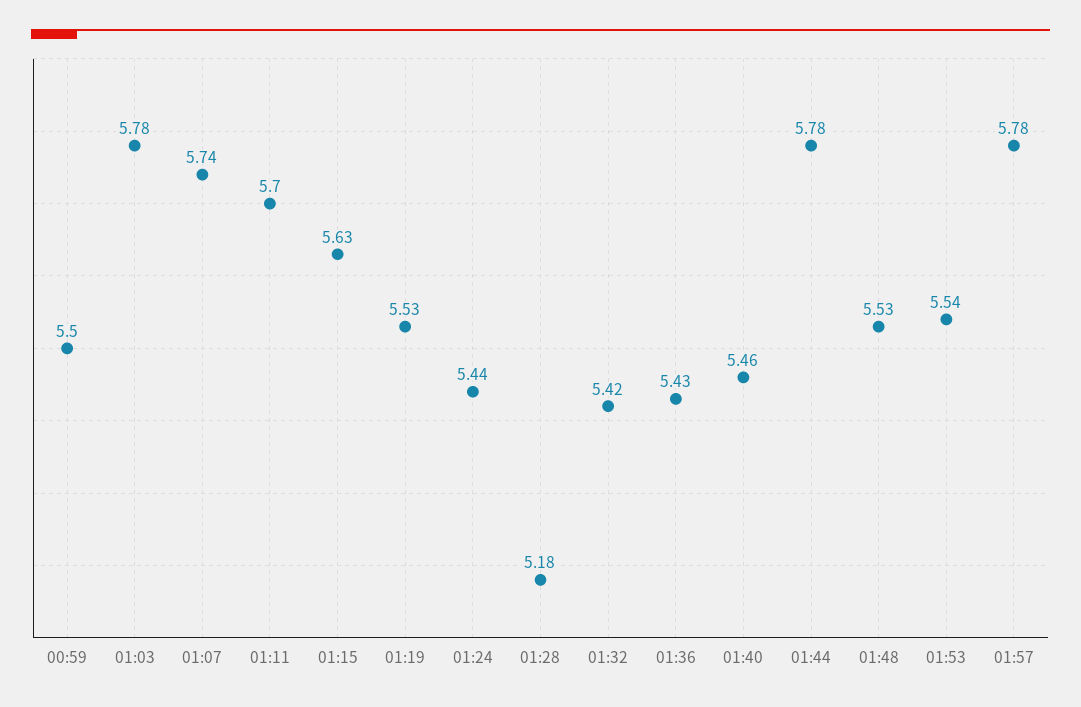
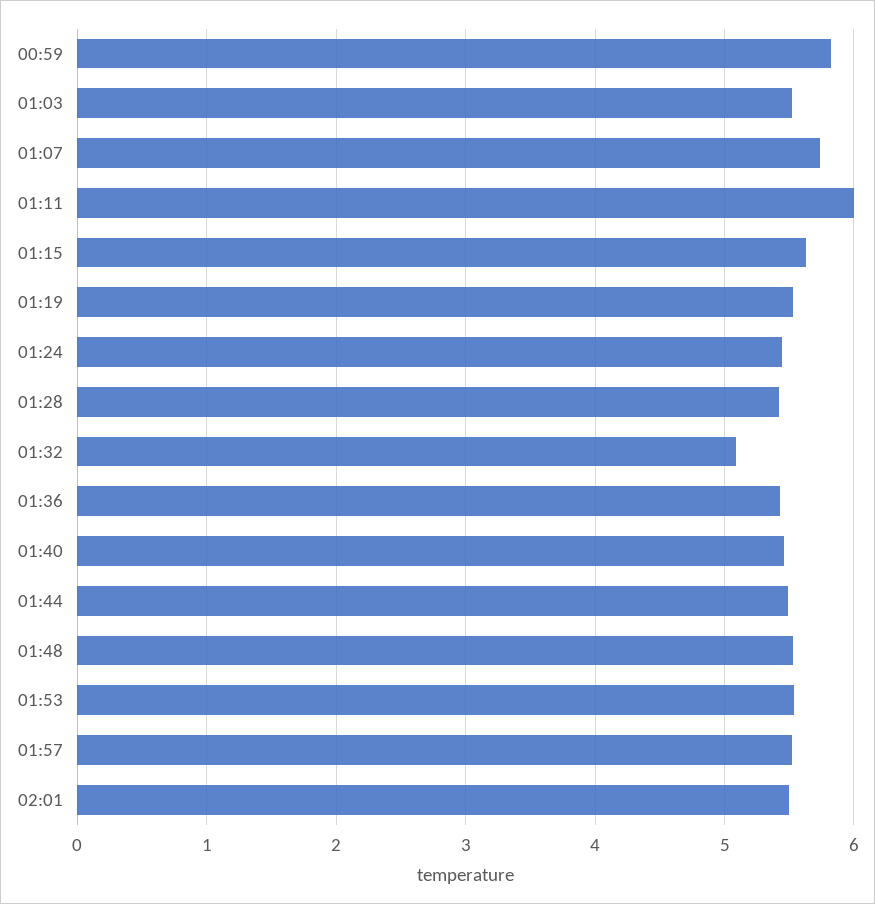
00:59: 5.5 -> 5.8
01:03: 5.78 -> 5.5
01:11: 5.7 -> 6
01:28: 5.18 -> 5.4
01:32: 5.42 -> 5.1
01:44: 5.78 -> 5.5
01:57: 5.78 -> 5.5
02:01: none -> 5.5

